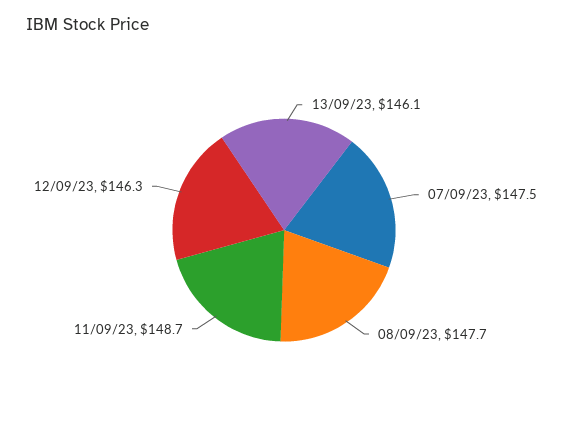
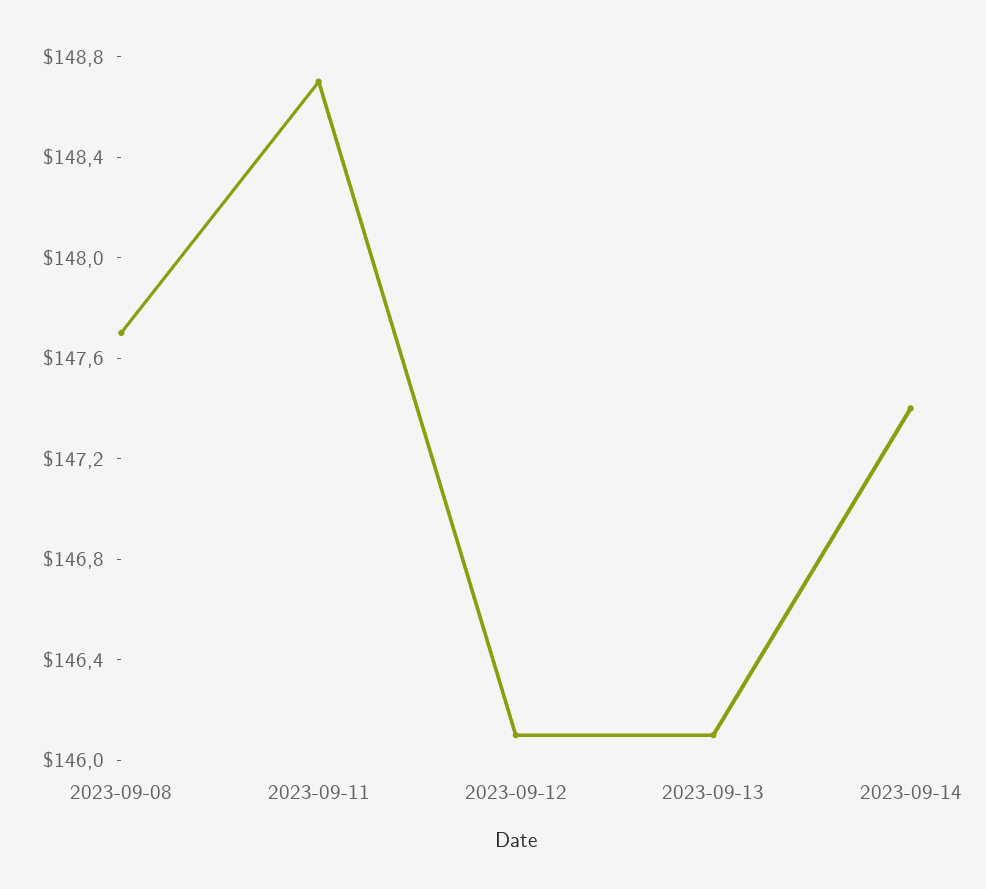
07/09/23: 147.5 -> none
12/09/23: 146.3 -> 146.1
2023-09-14: none -> 147.4

